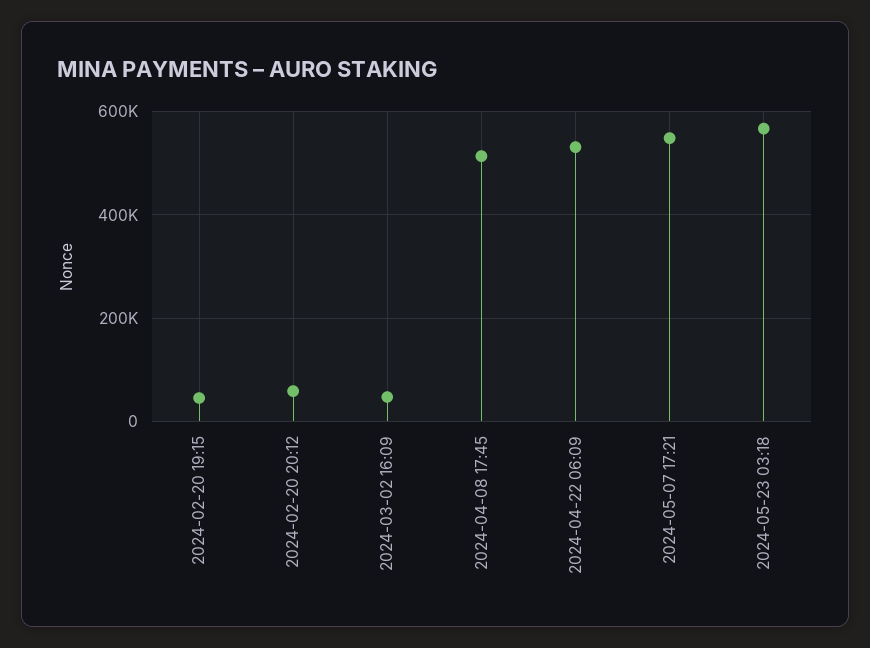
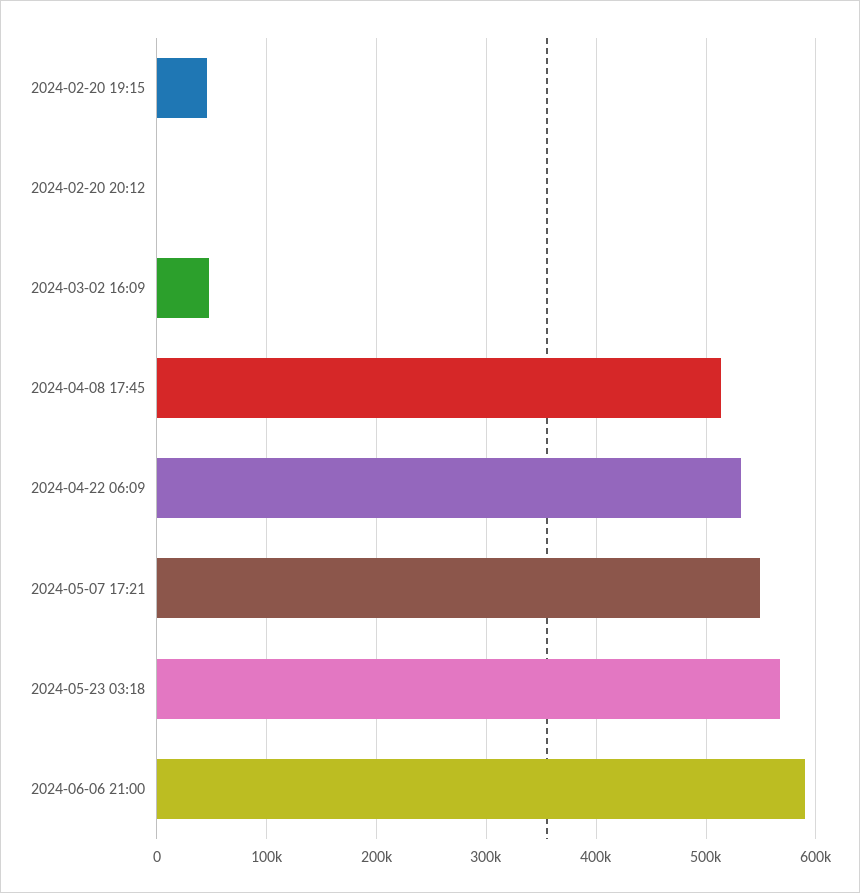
2024-02-20 20:12: 60000 -> 0
2024-06-06 21:00: none -> 590000

